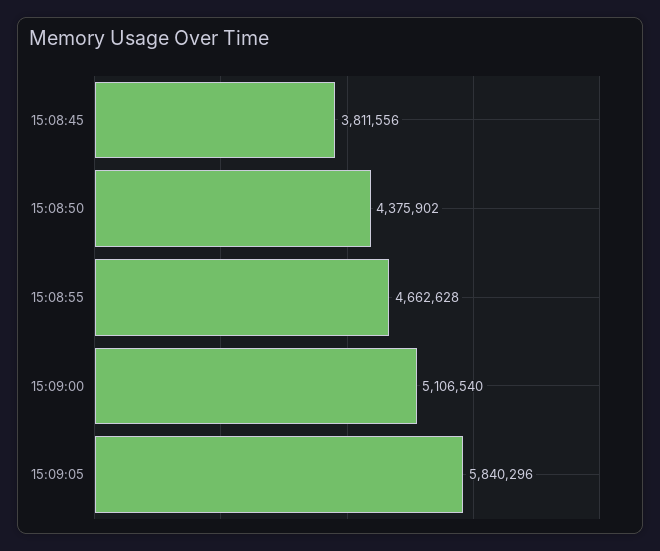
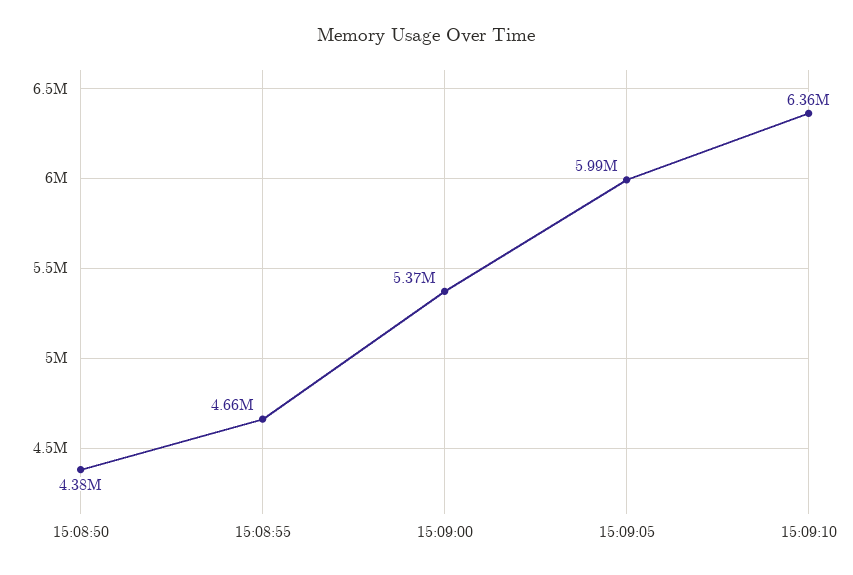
15:08:45: 3811556 -> none
15:09:00: 5106540 -> 5370000
15:09:05: 5840296 -> 5990000
15:09:10: none -> 6360000

